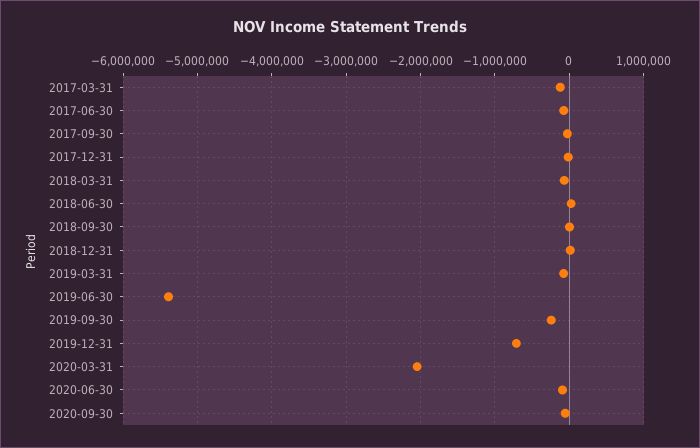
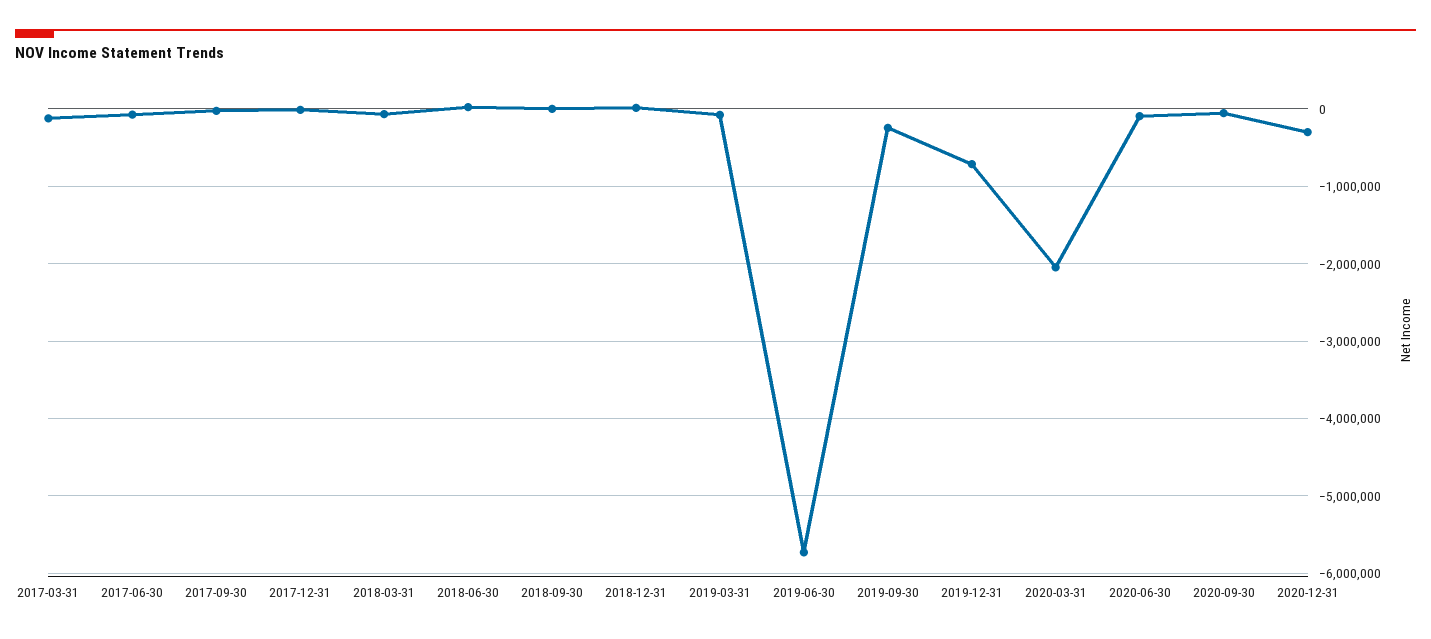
2019-06-30: -5400000 -> -5700000
2020-12-31: none -> -300000

